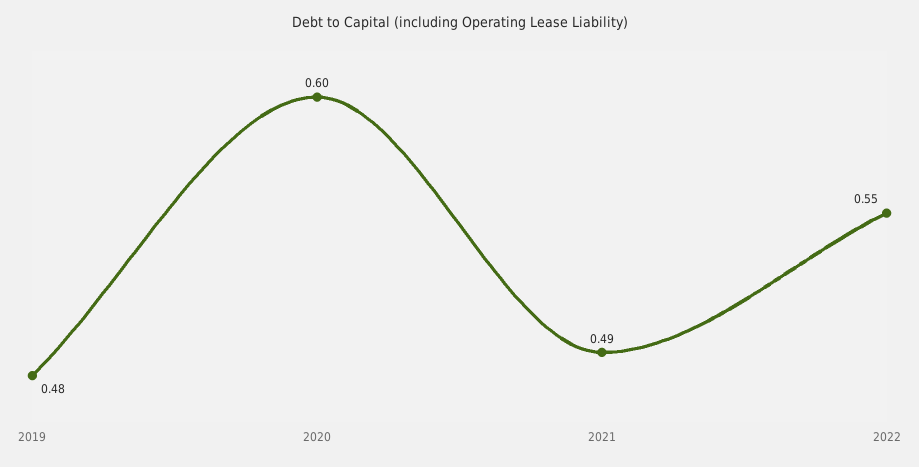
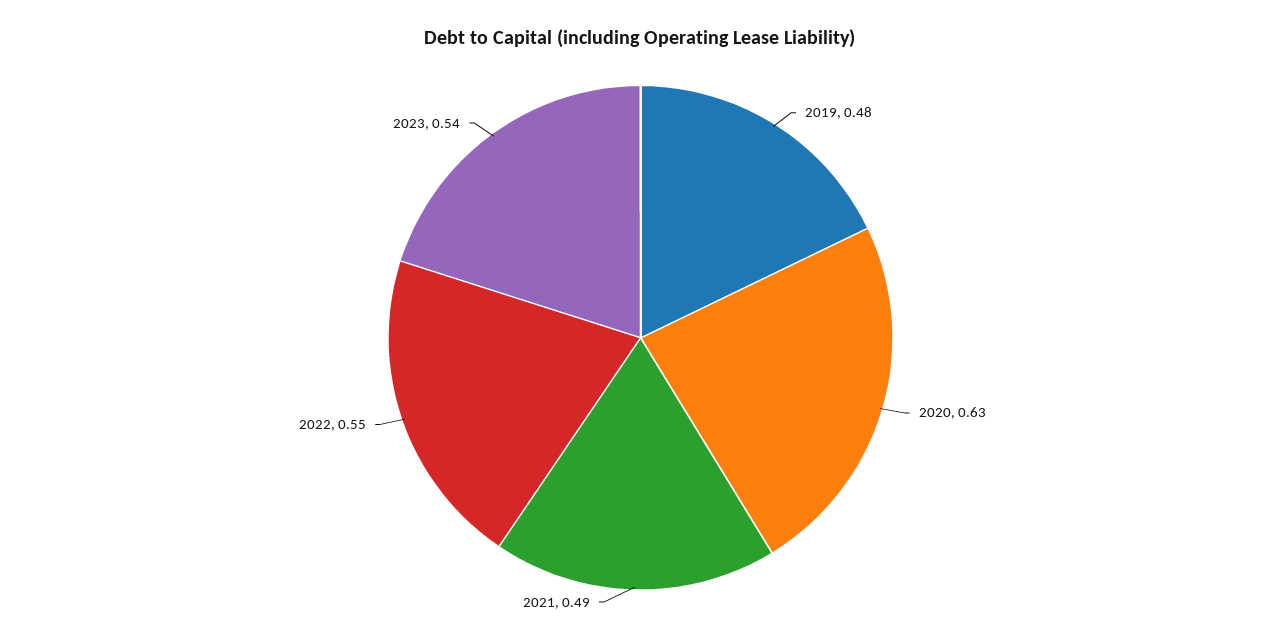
2020: 0.6 -> 0.63
2023: none -> 0.54

